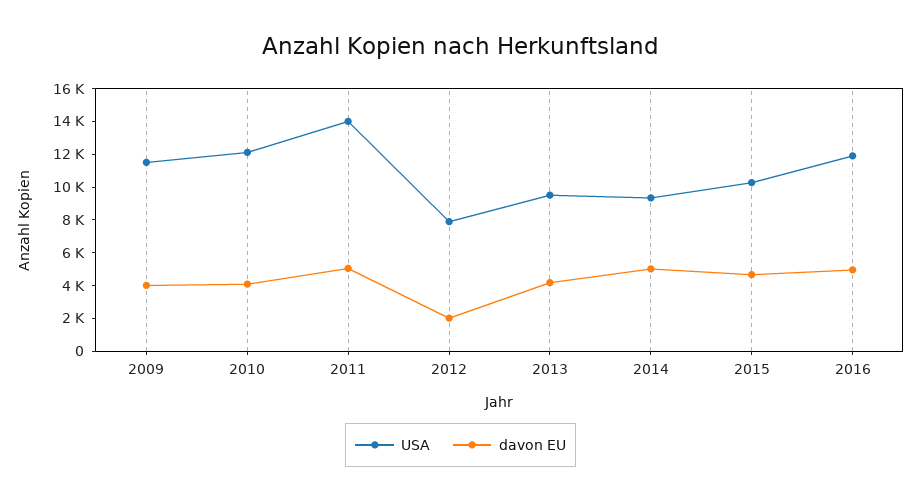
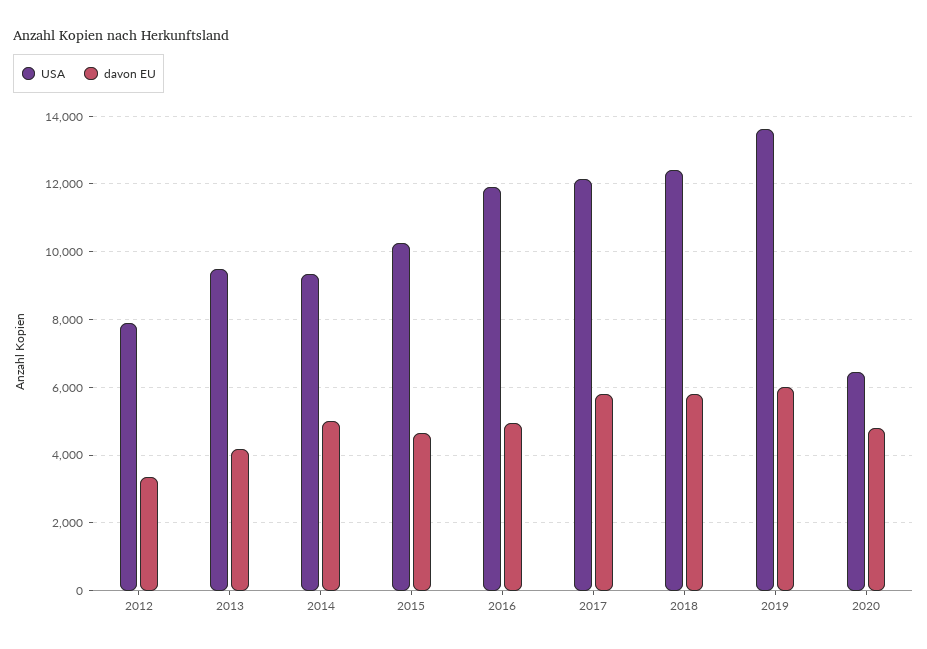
USA, 2009: 11500 -> none
davon EU, 2009: 4000 -> none
USA, 2010: 12000 -> none
davon EU, 2010: 4000 -> none
USA, 2011: 14000 -> none
davon EU, 2011: 5000 -> none
davon EU, 2012: 2000 -> 3400
USA, 2017: none -> 12200
davon EU, 2017: none -> 5800
USA, 2018: none -> 12400
davon EU, 2018: none -> 5800
USA, 2019: none -> 13600
davon EU, 2019: none -> 6000
USA, 2020: none -> 6400
davon EU, 2020: none -> 4800

